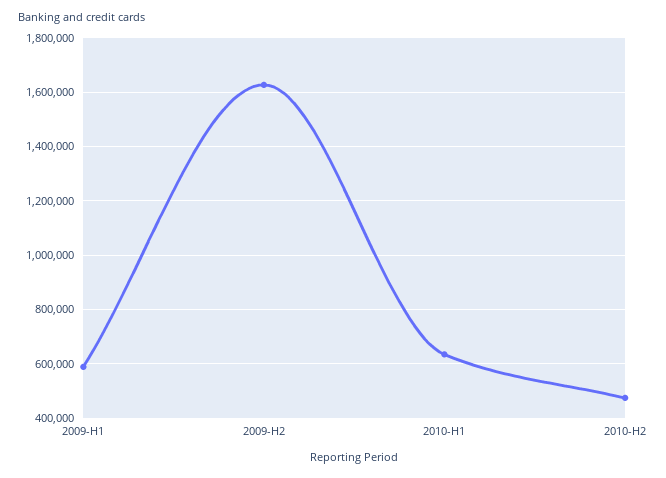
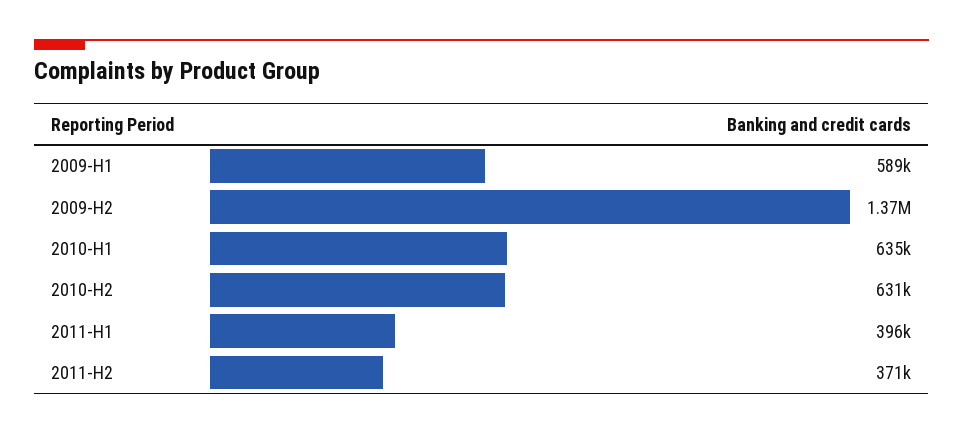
2009-H2: 1625000 -> 1370000
2010-H2: 475000 -> 631000
2011-H1: none -> 396000
2011-H2: none -> 371000

